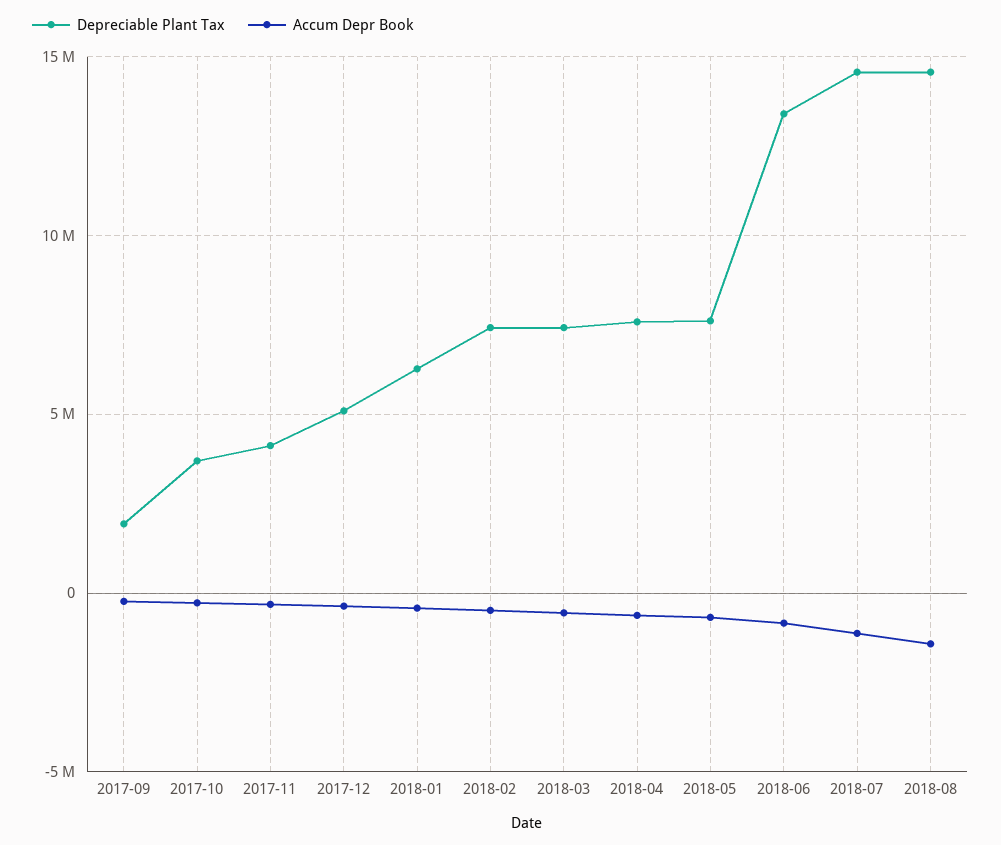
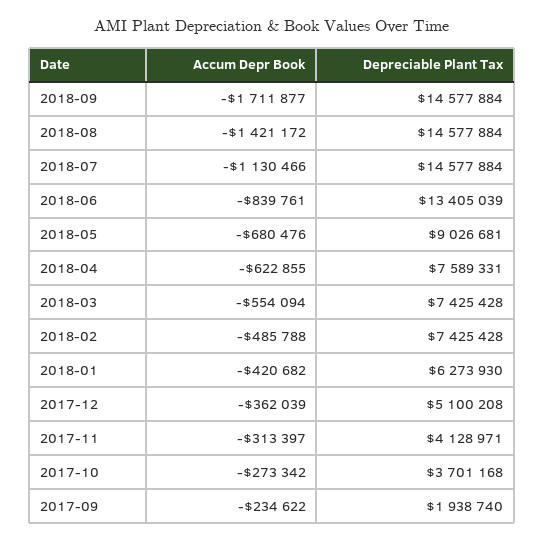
Depreciable Plant Tax, 2018-05: 7500000 -> 9026681
Accum Depr Book, 2018-09: none -> -1711877
Depreciable Plant Tax, 2018-09: none -> 14577884

